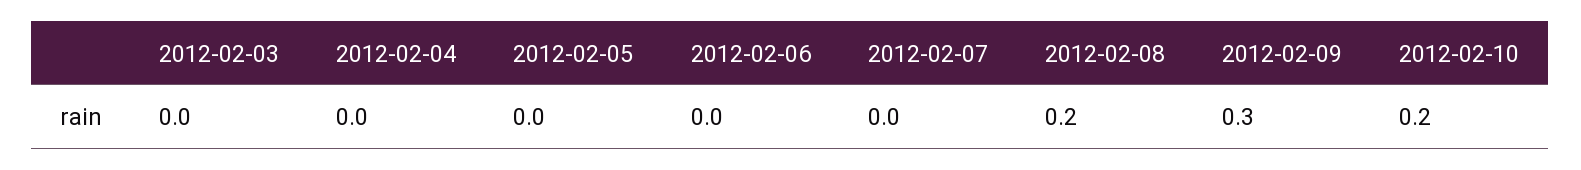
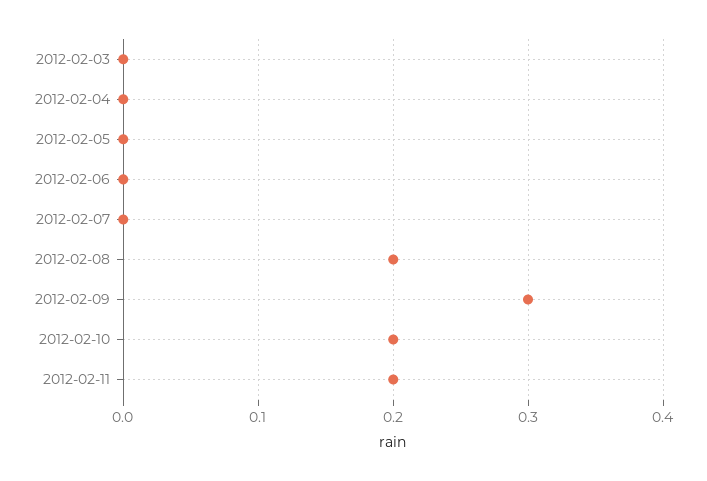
2012-02-11: none -> 0.2

